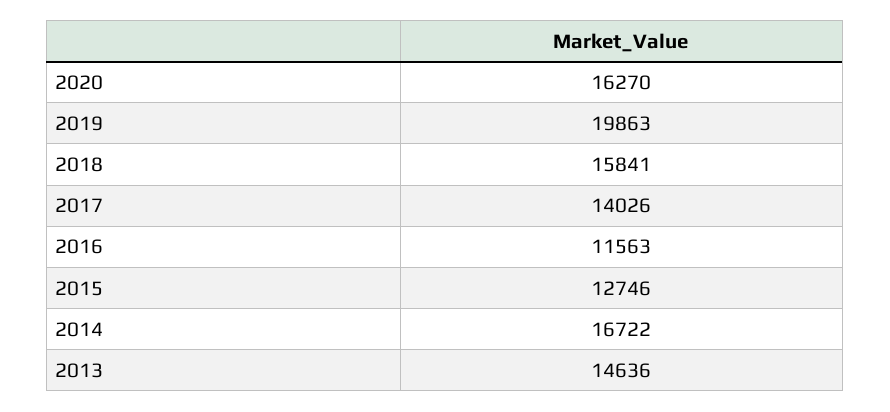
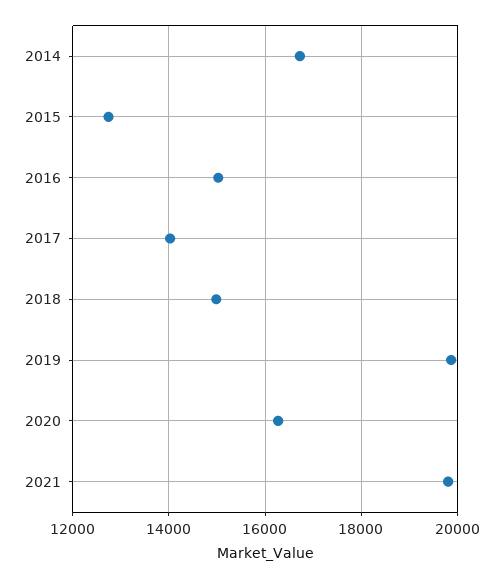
2018: 15841 -> 15000
2016: 11563 -> 15000
2013: 14636 -> none
2021: none -> 19800

